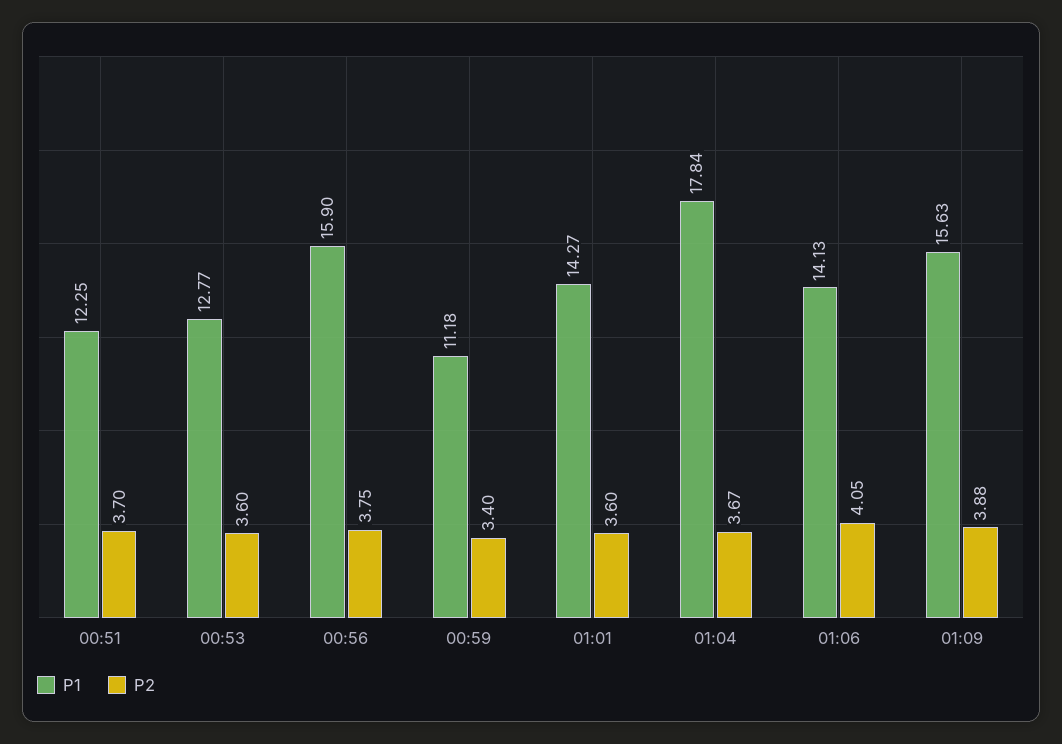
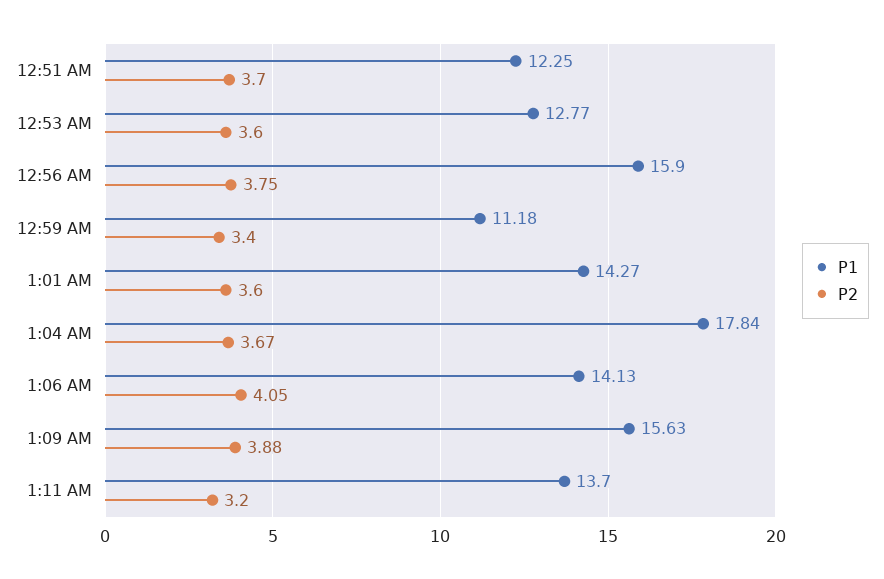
P1, 1:11 AM: none -> 13.7
P2, 1:11 AM: none -> 3.2

